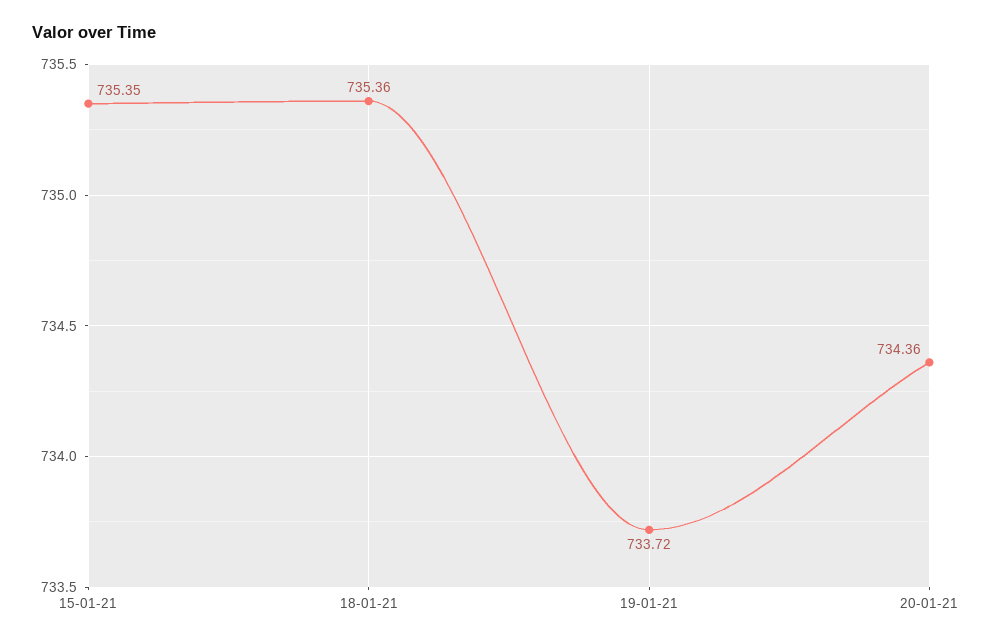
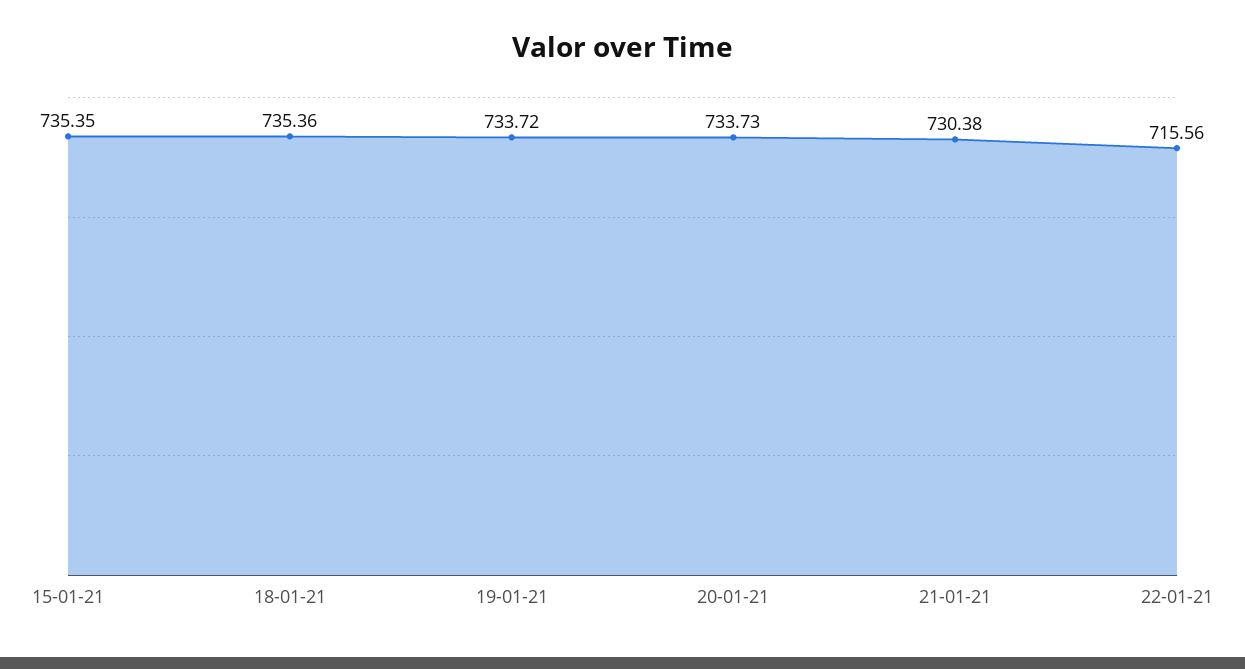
20-01-21: 734.36 -> 733.73
21-01-21: none -> 730.38
22-01-21: none -> 715.56

